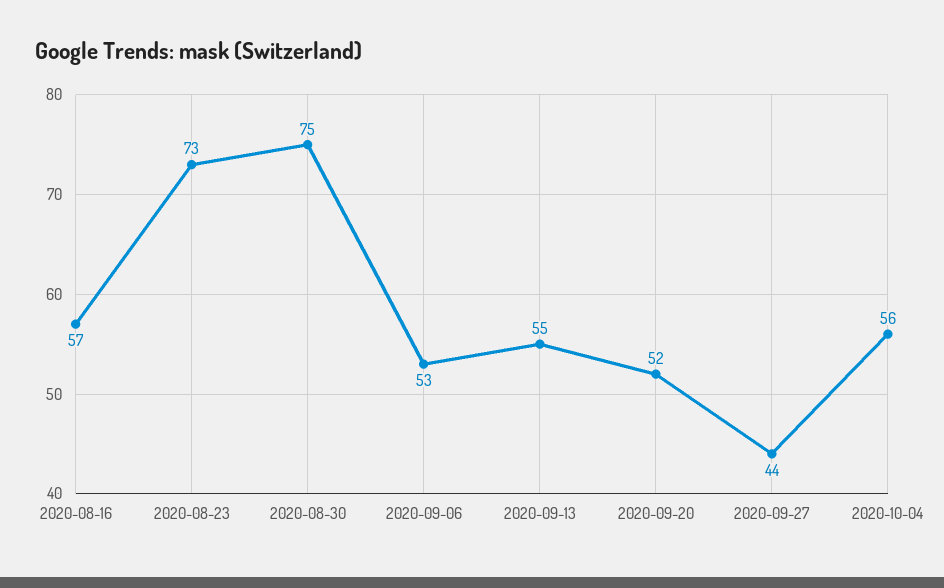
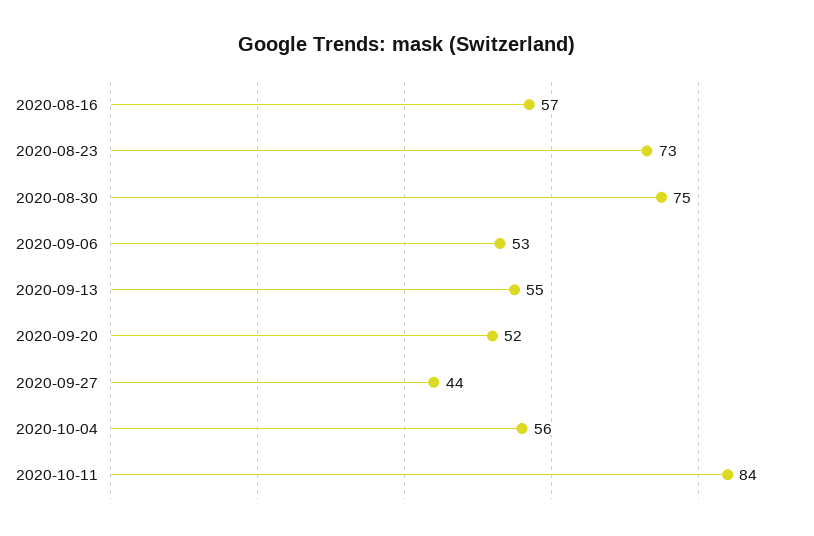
2020-10-11: none -> 84

